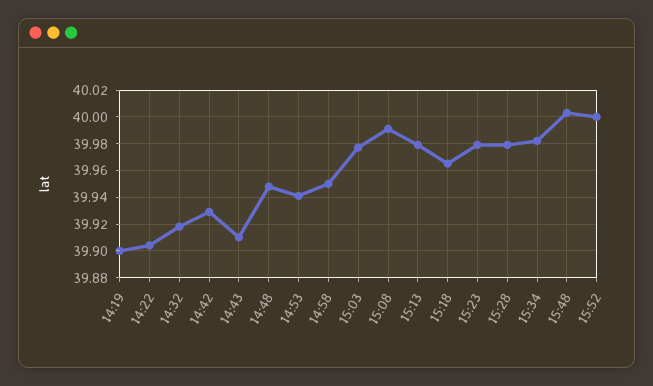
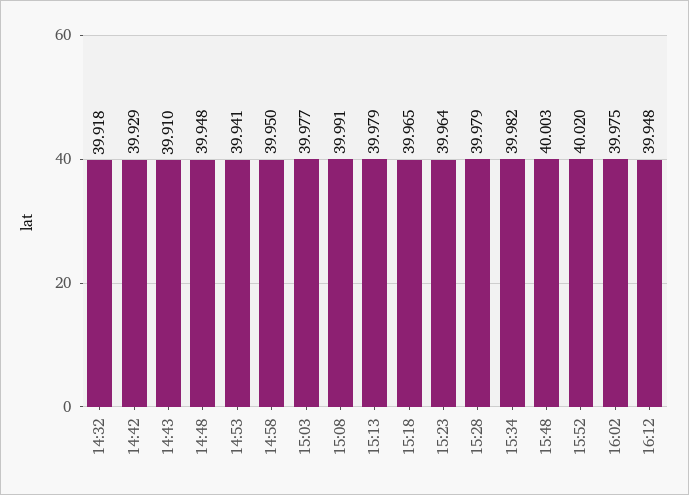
14:19: 39.9 -> none
14:22: 39.905 -> none
15:23: 39.98 -> 39.964
15:52: 40 -> 40.02
16:02: none -> 39.975
16:12: none -> 39.948

